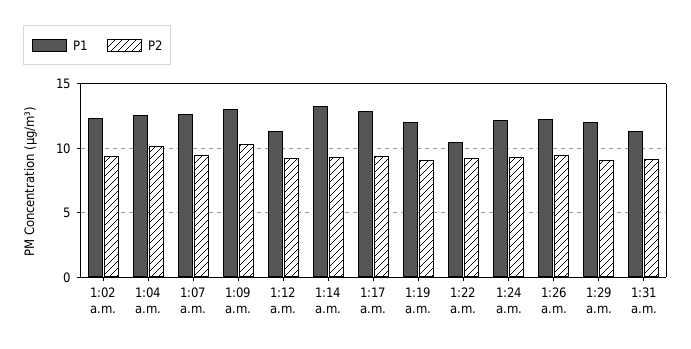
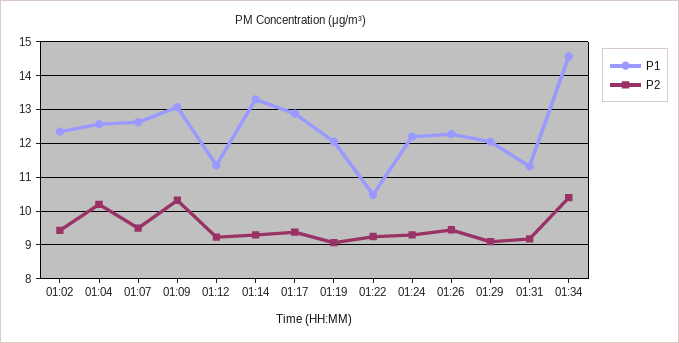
P1, 01:34: none -> 14.6
P2, 01:34: none -> 10.4

